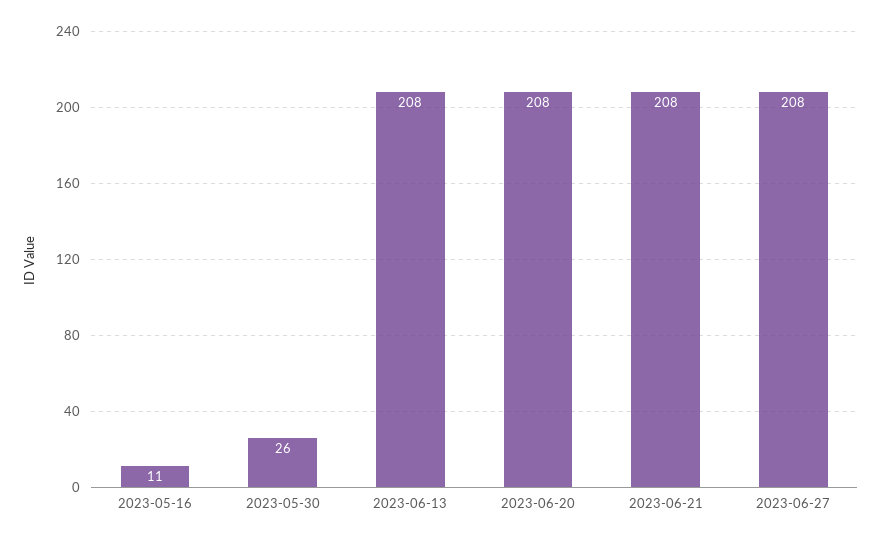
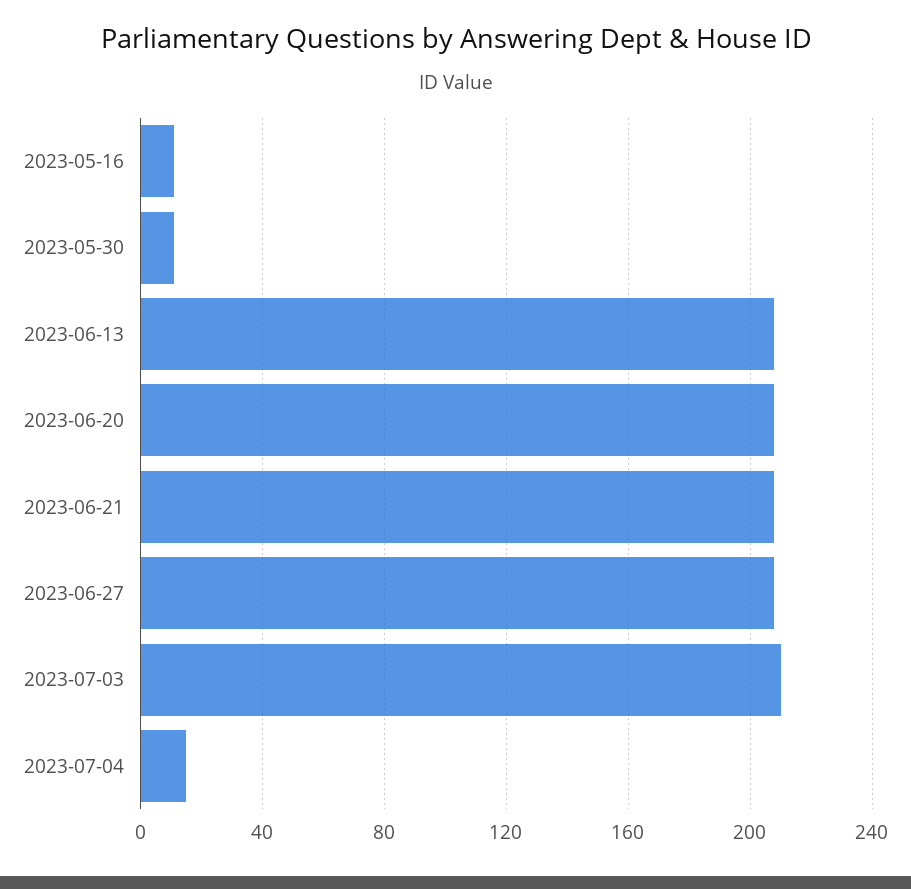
2023-05-30: 26 -> 10
2023-07-03: none -> 210
2023-07-04: none -> 15

